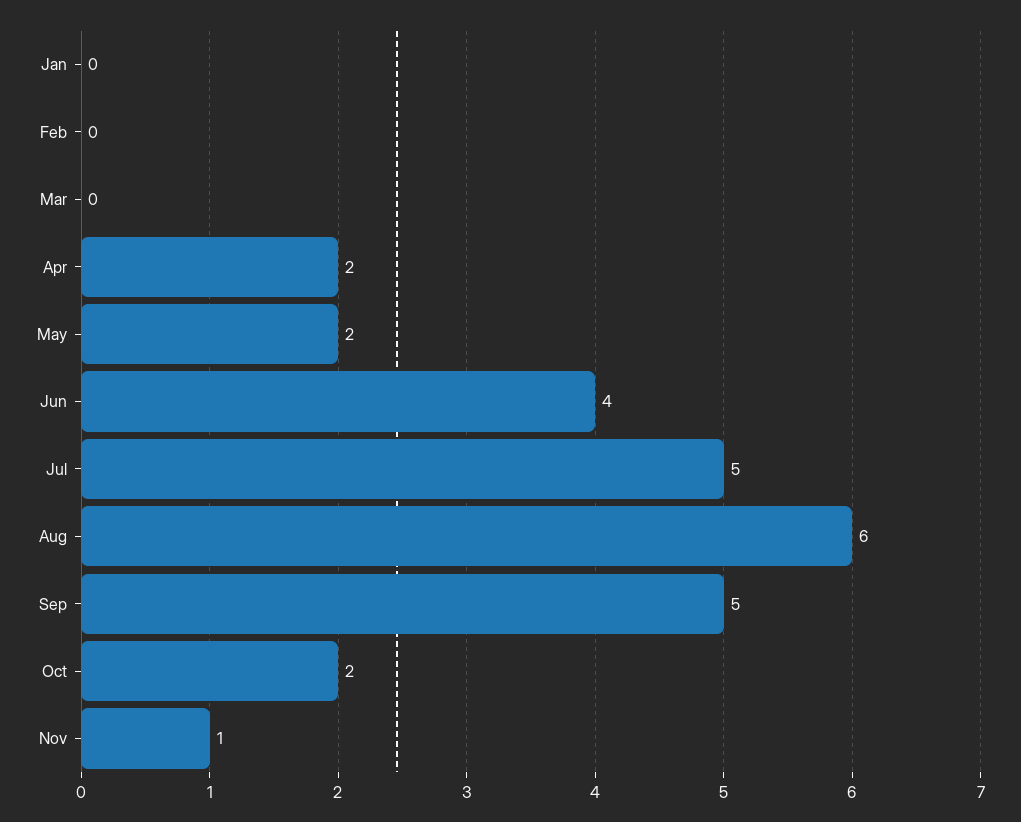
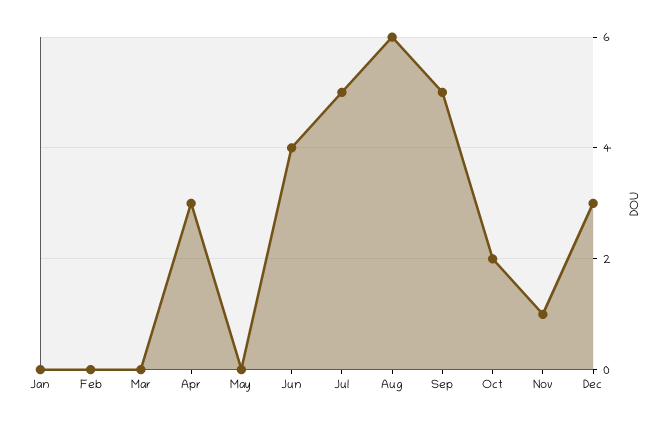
Apr: 2 -> 3
May: 2 -> 0
Dec: none -> 3

